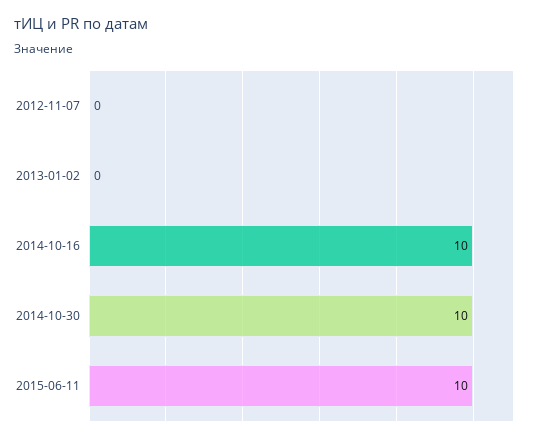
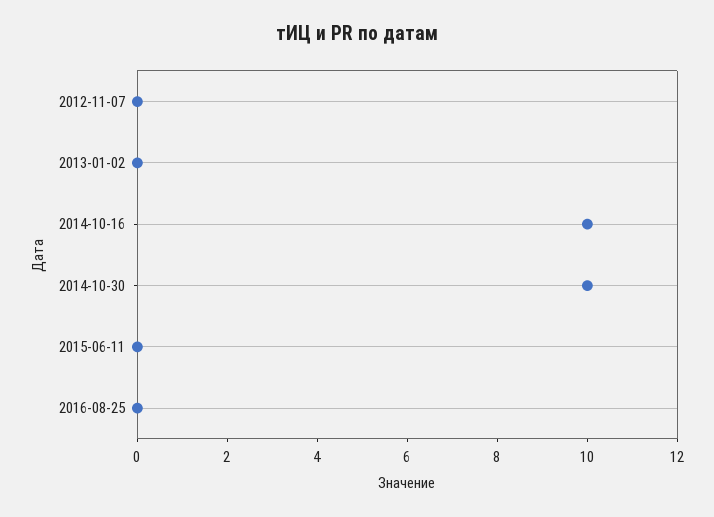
2015-06-11: 10 -> 0
2016-08-25: none -> 0

